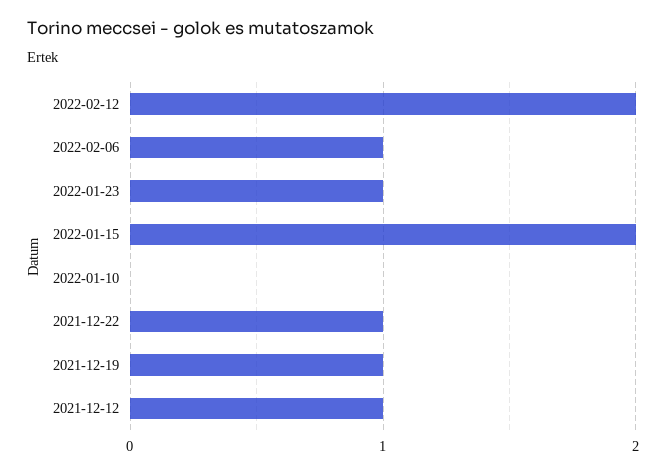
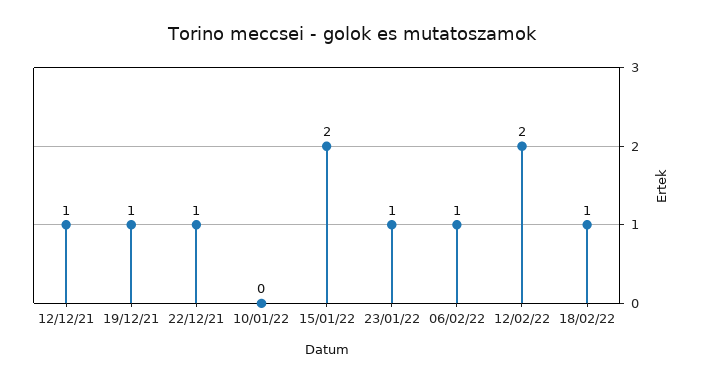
18/02/22: none -> 1

